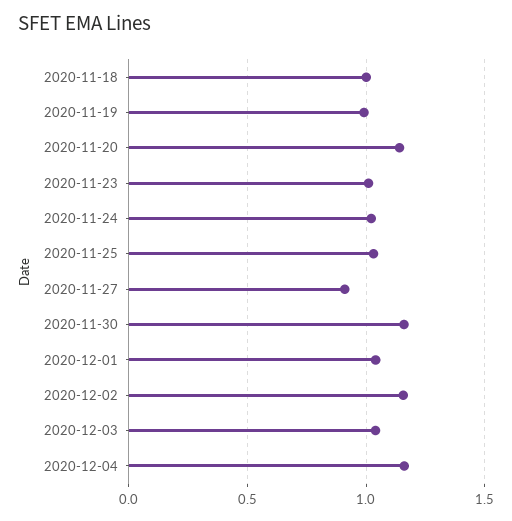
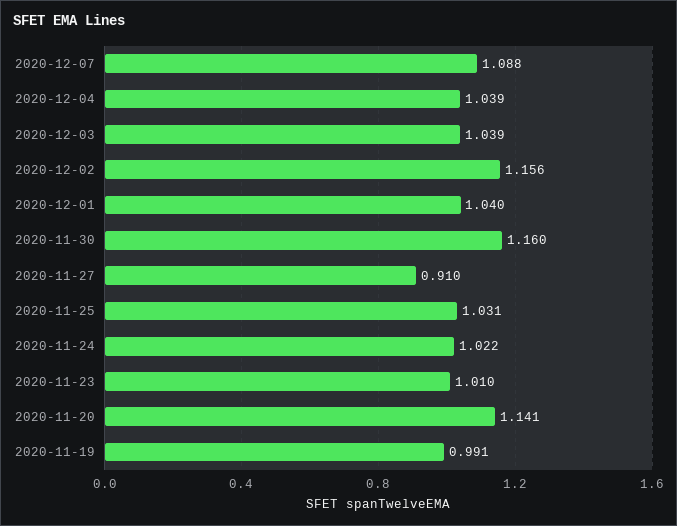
2020-11-18: 1 -> none
2020-12-04: 1.15 -> 1.039
2020-12-07: none -> 1.088

